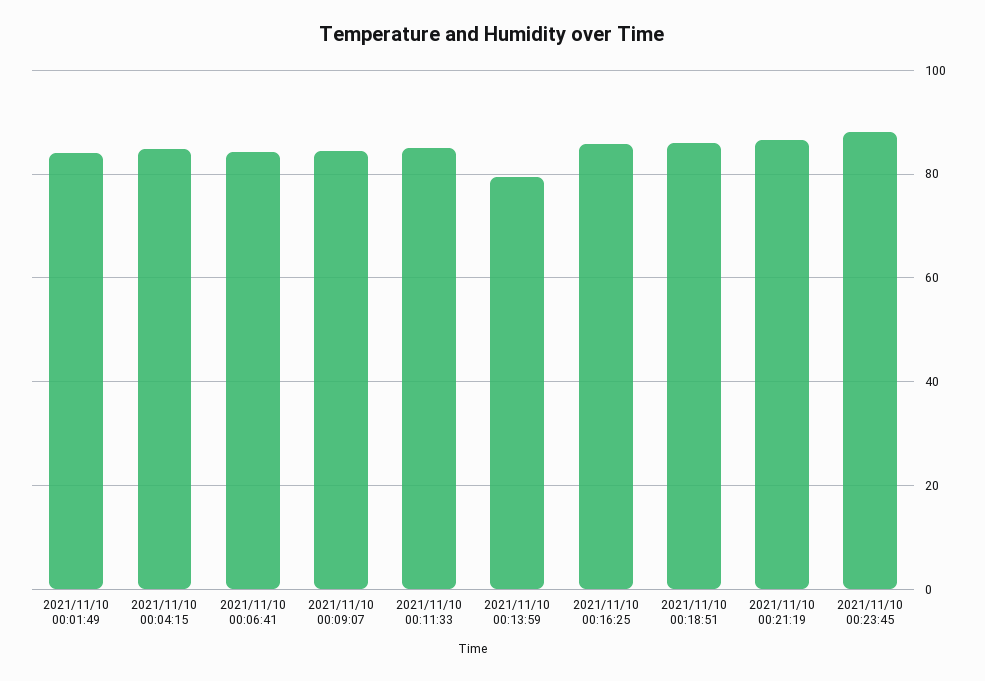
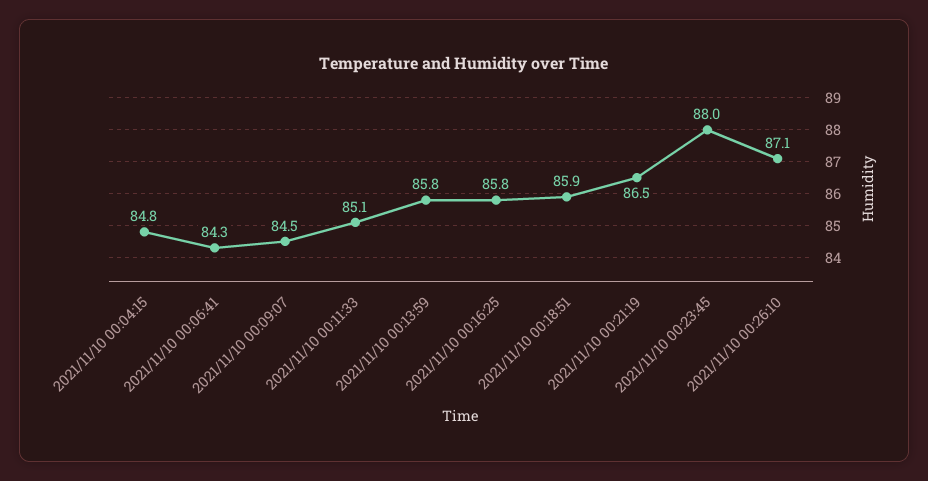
2021/11/10 00:01:49: 84 -> none
2021/11/10 00:13:59: 80 -> 85.8
2021/11/10 00:26:10: none -> 87.1

